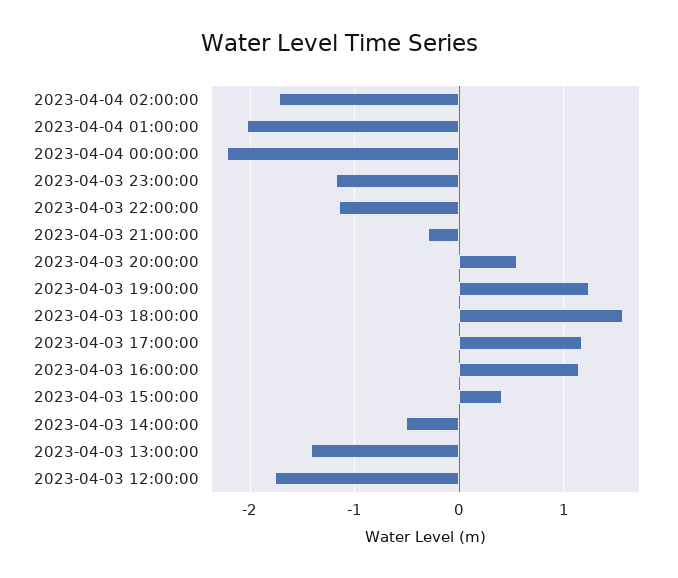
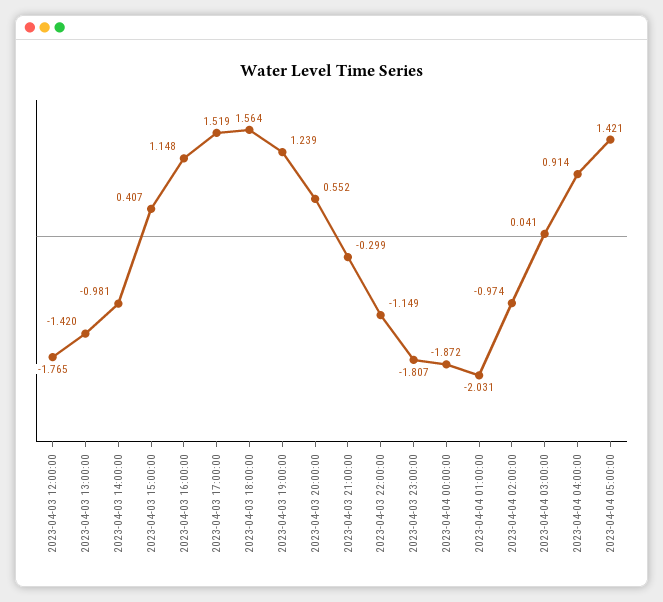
2023-04-04 02:00:00: -1.7 -> -0.974
2023-04-04 00:00:00: -2.2 -> -1.872
2023-04-03 23:00:00: -1.2 -> -1.807
2023-04-03 17:00:00: 1.2 -> 1.519
2023-04-03 14:00:00: -0.5 -> -0.981
2023-04-04 03:00:00: none -> 0.041
2023-04-04 04:00:00: none -> 0.914
2023-04-04 05:00:00: none -> 1.421

